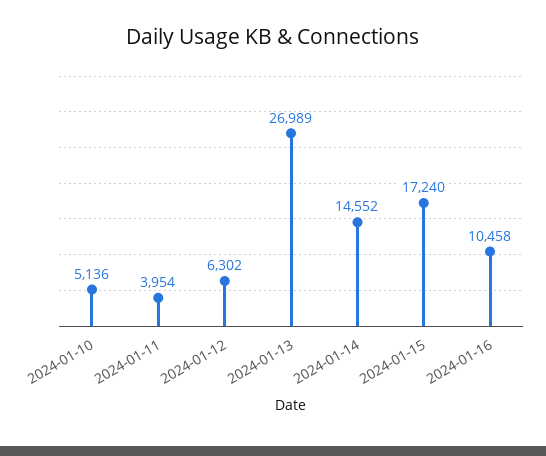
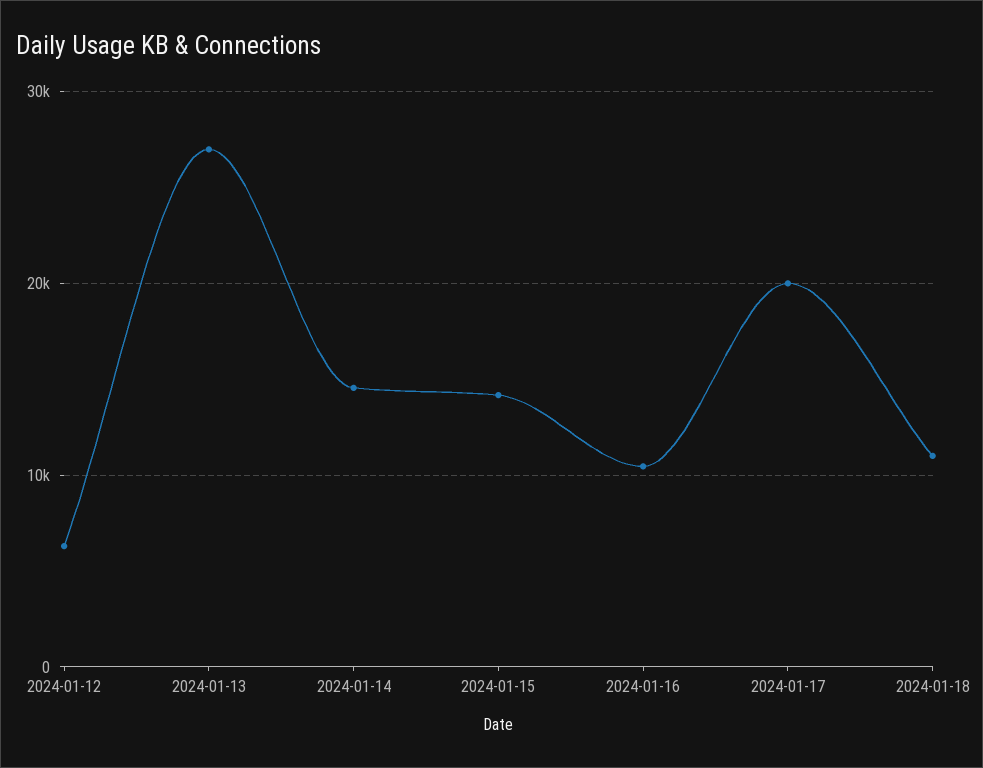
2024-01-10: 5136 -> none
2024-01-11: 3954 -> none
2024-01-15: 17240 -> 14000
2024-01-17: none -> 20000
2024-01-18: none -> 11000

